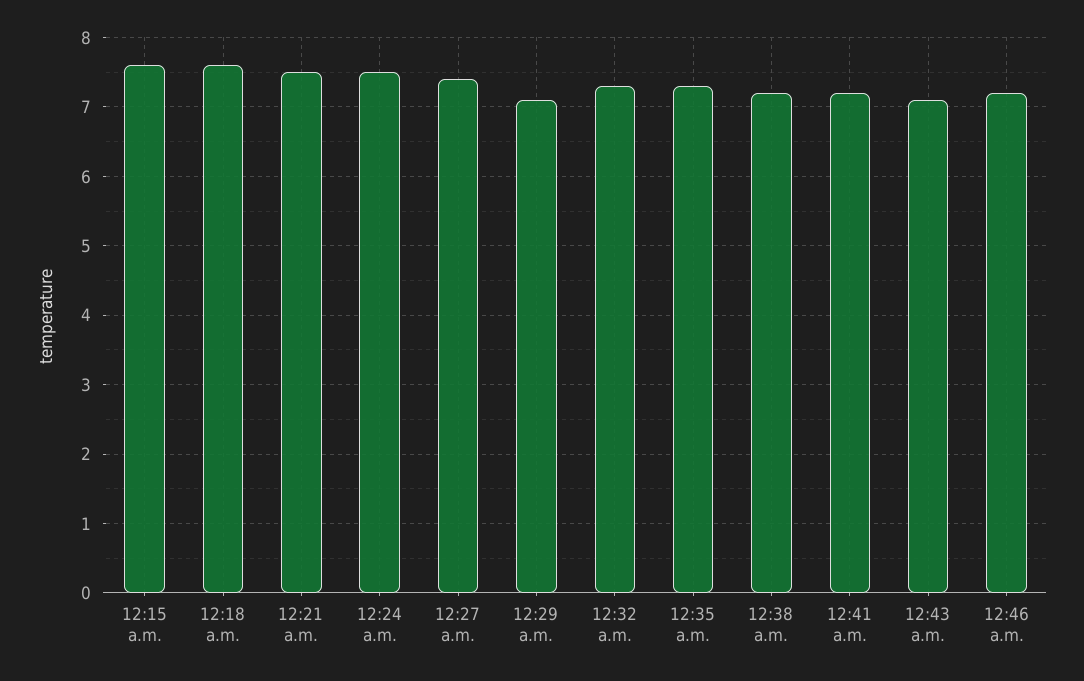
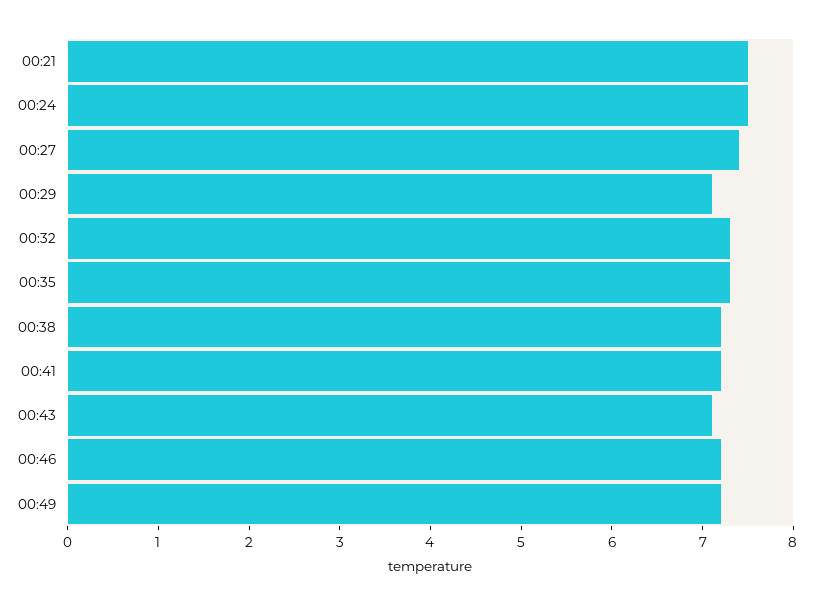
12:15 a.m.: 7.6 -> none
12:18 a.m.: 7.6 -> none
00:49: none -> 7.2

